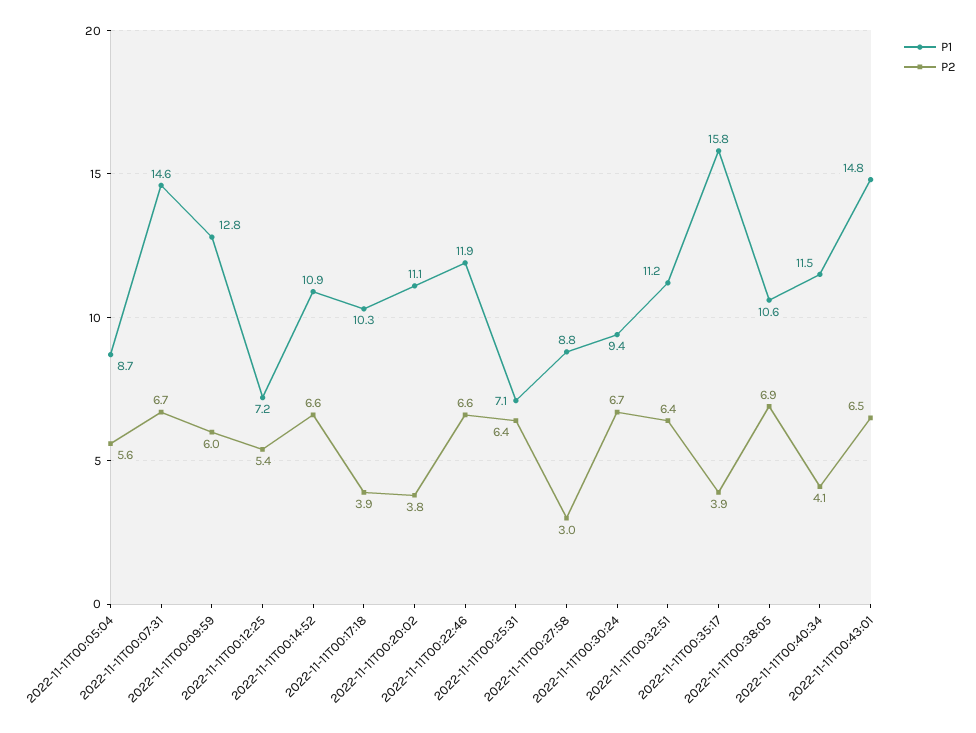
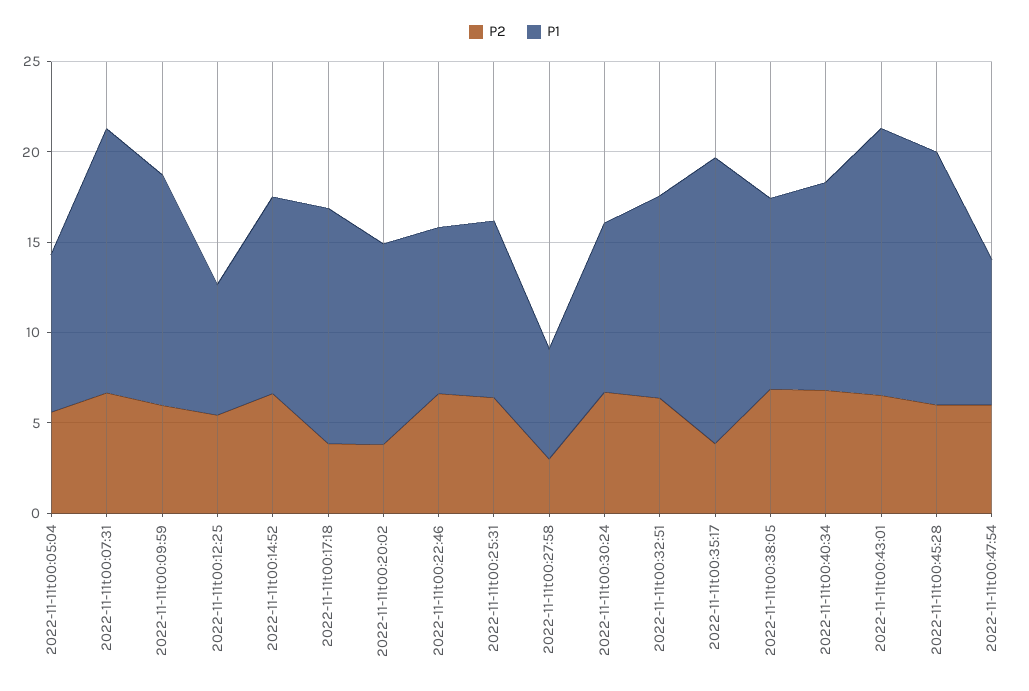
P1, 2022-11-11T00:17:18: 10.3 -> 13
P1, 2022-11-11T00:22:46: 11.9 -> 9
P1, 2022-11-11T00:25:31: 7.1 -> 10
P1, 2022-11-11T00:27:58: 8.8 -> 6
P2, 2022-11-11T00:40:34: 4.1 -> 7
P2, 2022-11-11t00:45:28: none -> 6
P1, 2022-11-11t00:45:28: none -> 14
P2, 2022-11-11t00:47:54: none -> 6
P1, 2022-11-11t00:47:54: none -> 8

